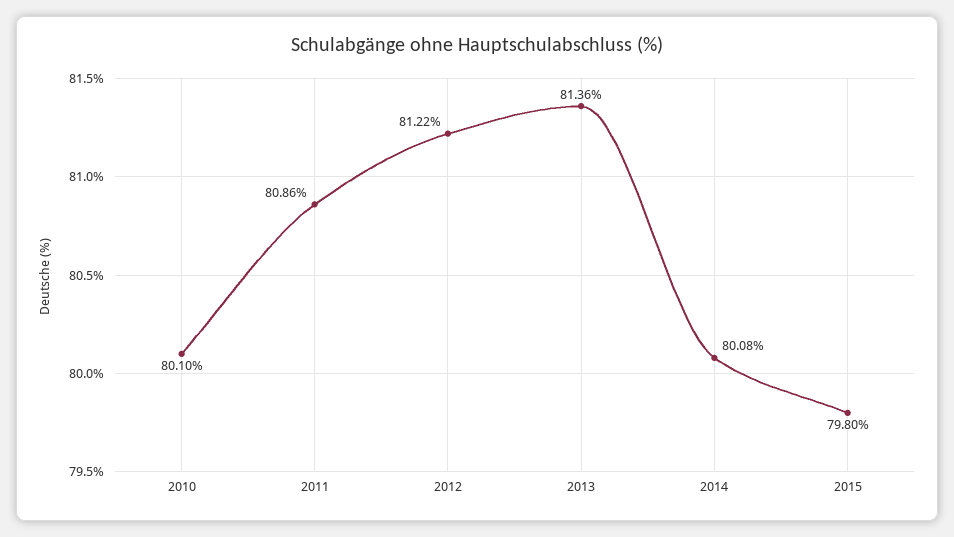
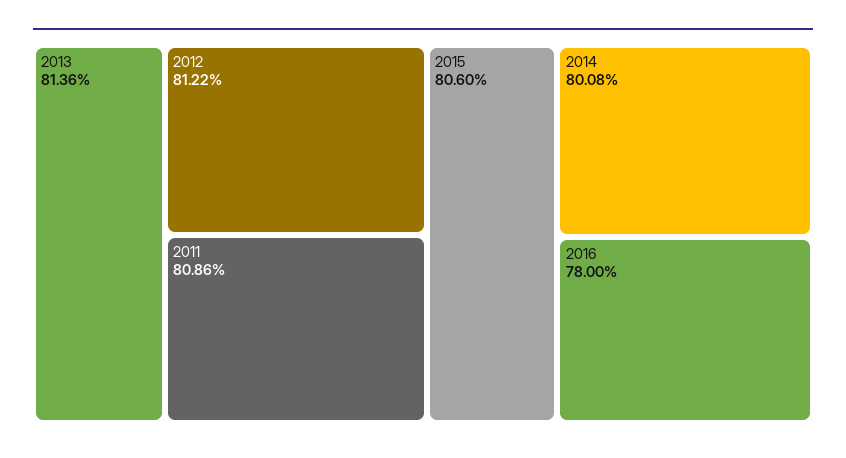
2010: 80.1 -> none
2015: 79.8 -> 80.6
2016: none -> 78

